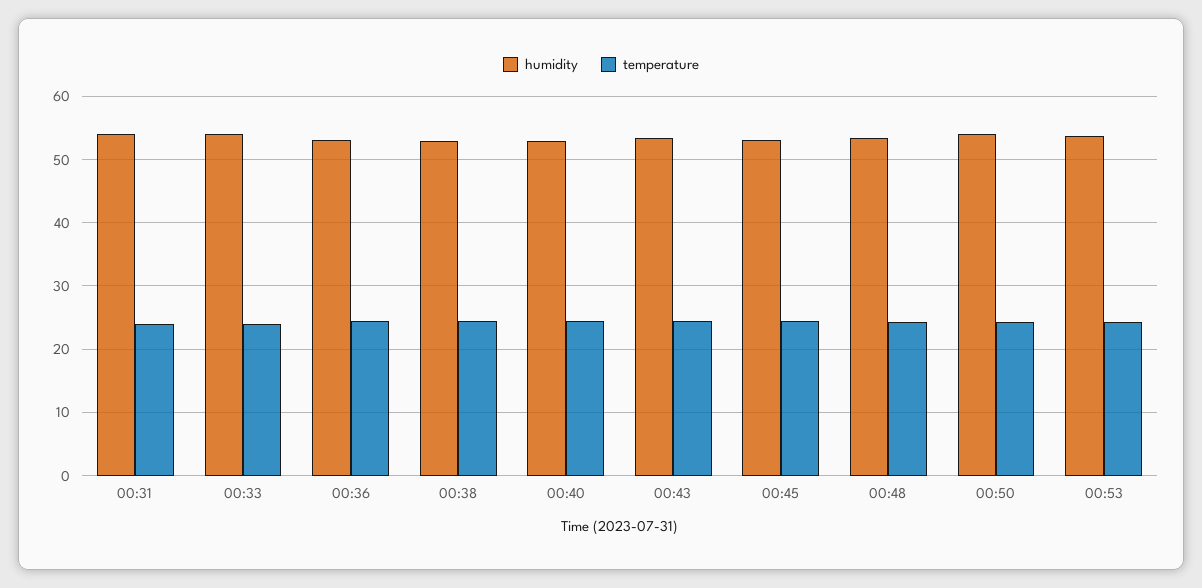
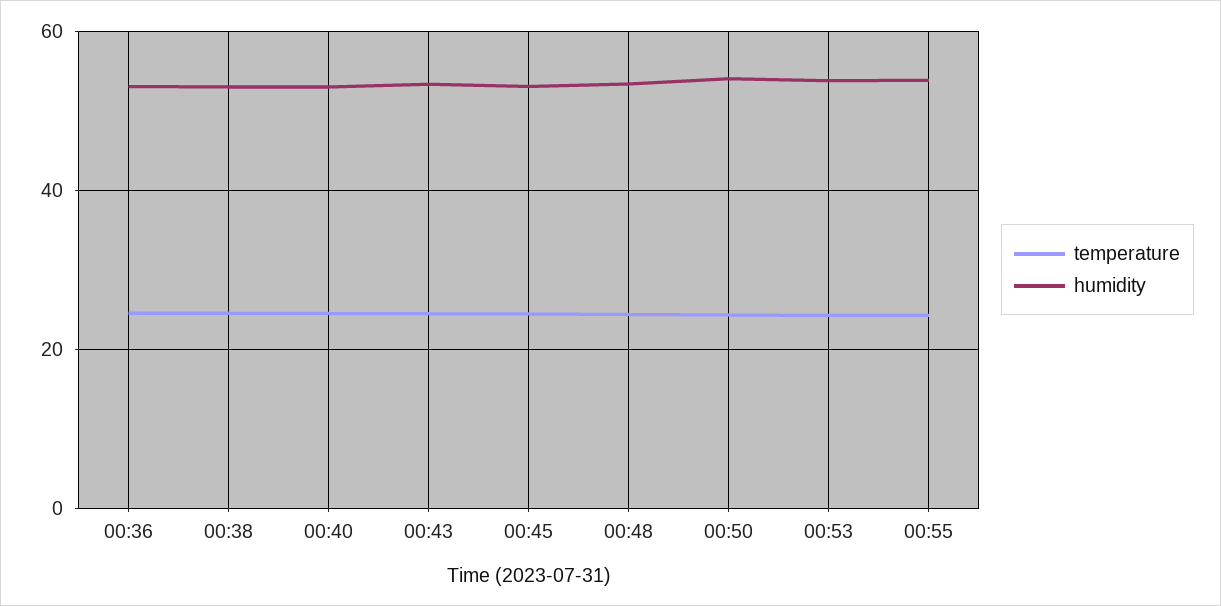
humidity, 00:31: 54 -> none
temperature, 00:31: 24 -> none
humidity, 00:33: 54 -> none
temperature, 00:33: 24 -> none
temperature, 00:55: none -> 24
humidity, 00:55: none -> 54

